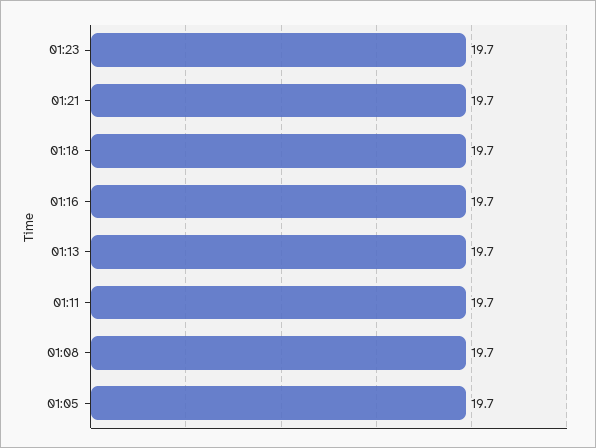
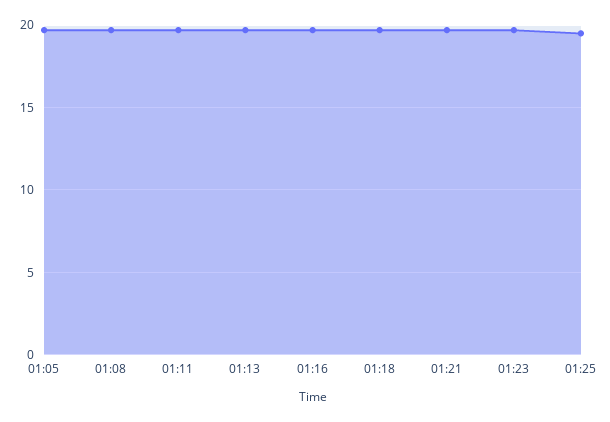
01:25: none -> 19.5

